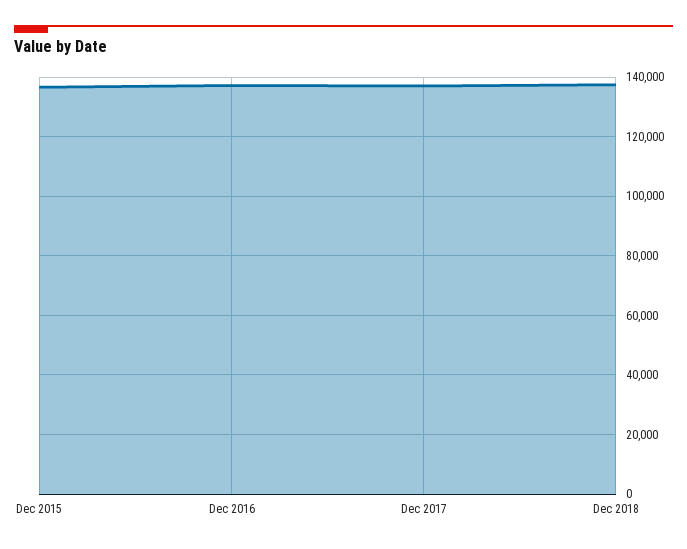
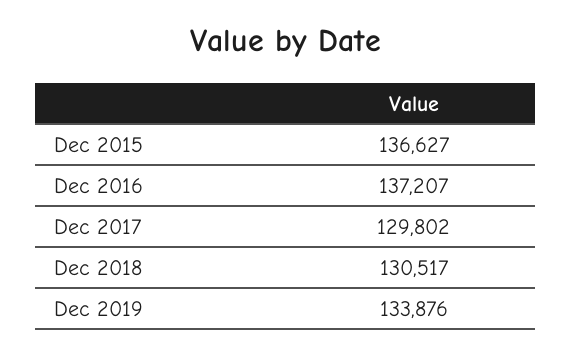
Dec 2017: 137500 -> 129802
Dec 2018: 137500 -> 130517
Dec 2019: none -> 133876

